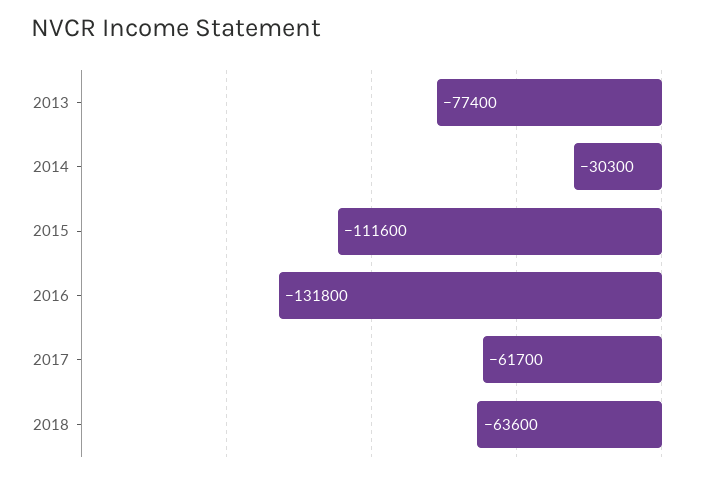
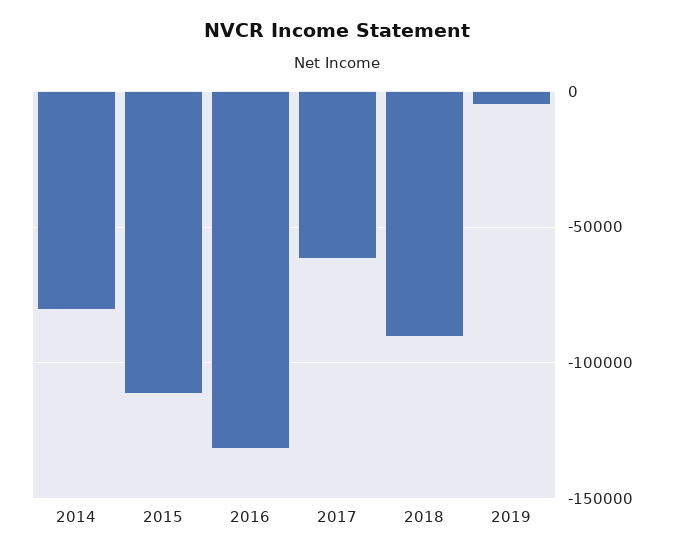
2013: -77400 -> none
2014: -30300 -> -80000
2018: -63600 -> -90000
2019: none -> -5000

